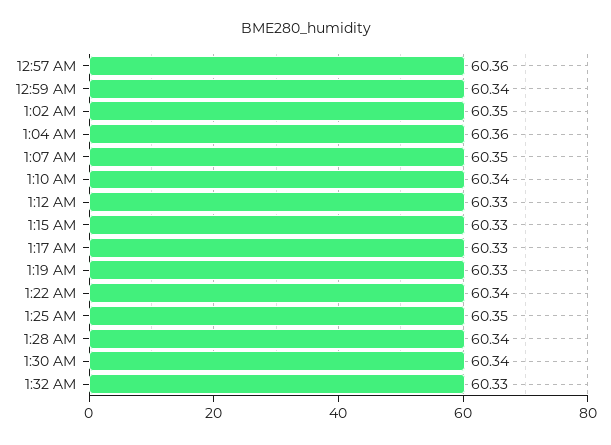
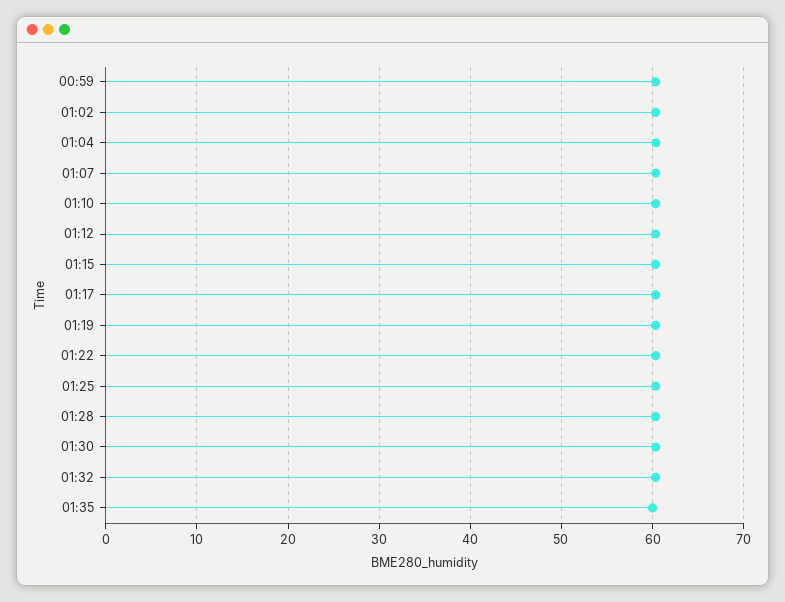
12:57 AM: 60.36 -> none
01:35: none -> 60

